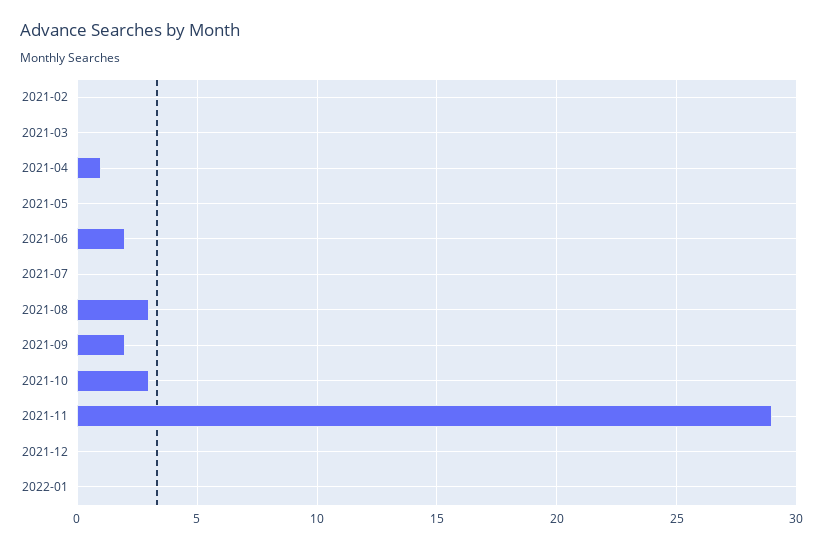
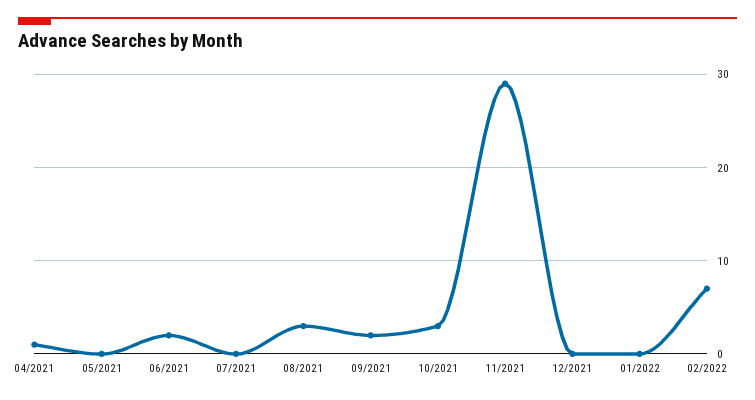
2021-02: 0 -> none
2021-03: 0 -> none
02/2022: none -> 7

